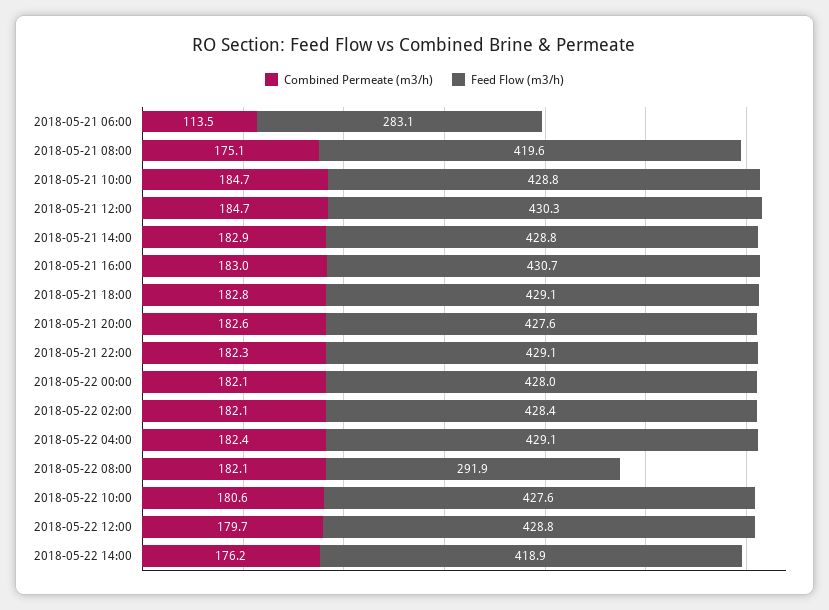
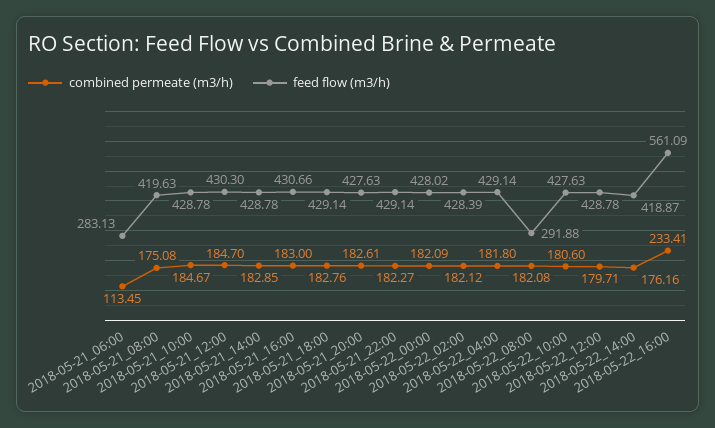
Combined Permeate (m3/h), 2018-05-22 04:00: 182.4 -> 181.8
Combined Permeate (m3/h), 2018-05-22_16:00: none -> 233.41
Feed Flow (m3/h), 2018-05-22_16:00: none -> 561.09

